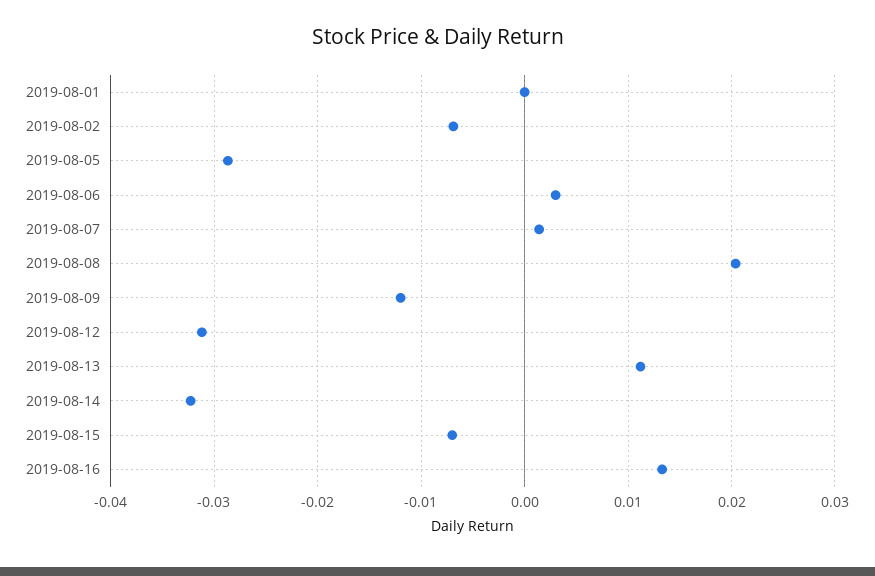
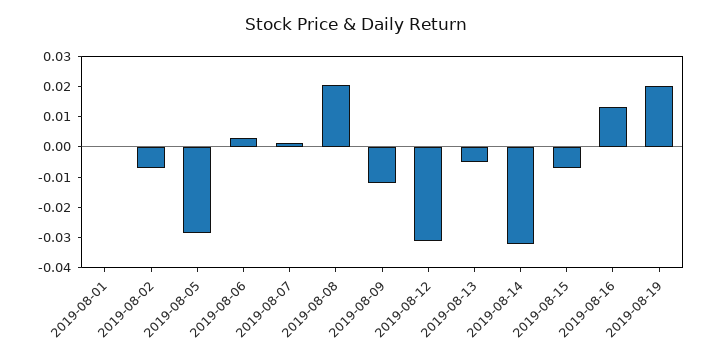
2019-08-13: 0.011 -> -0.005
2019-08-19: none -> 0.02

